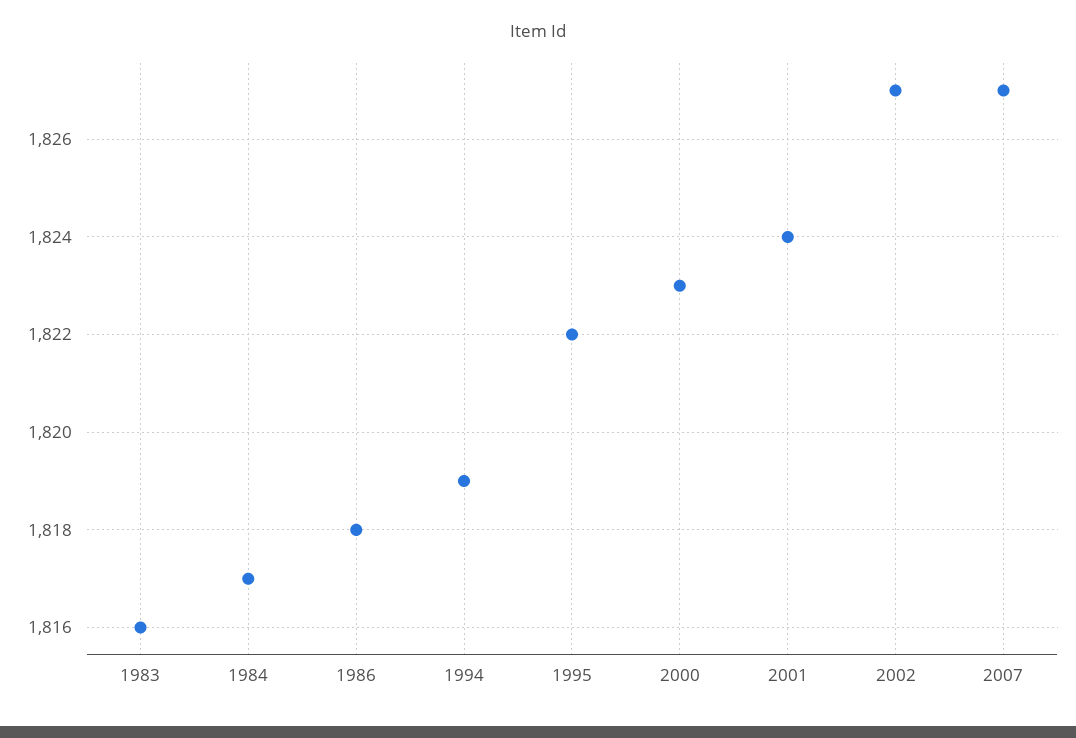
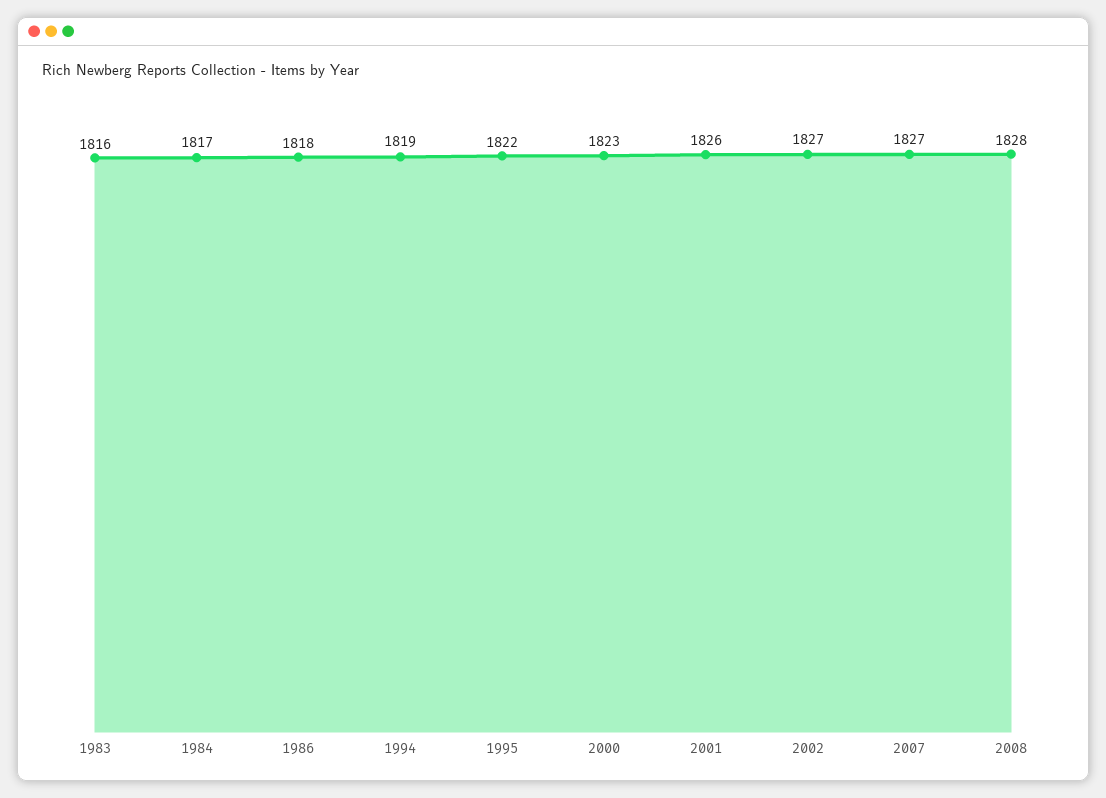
2001: 1824 -> 1826
2008: none -> 1828

